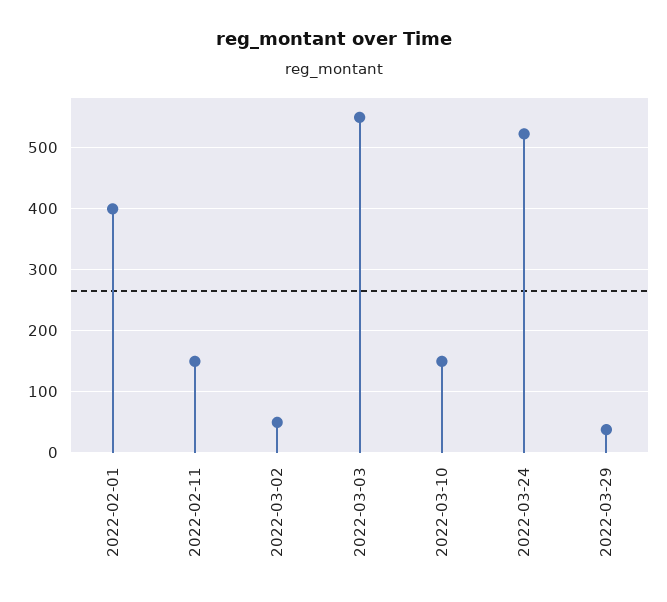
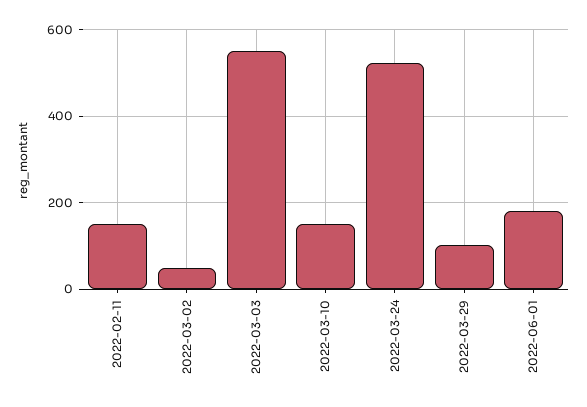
2022-02-01: 400 -> none
2022-03-29: 40 -> 100
2022-06-01: none -> 180

